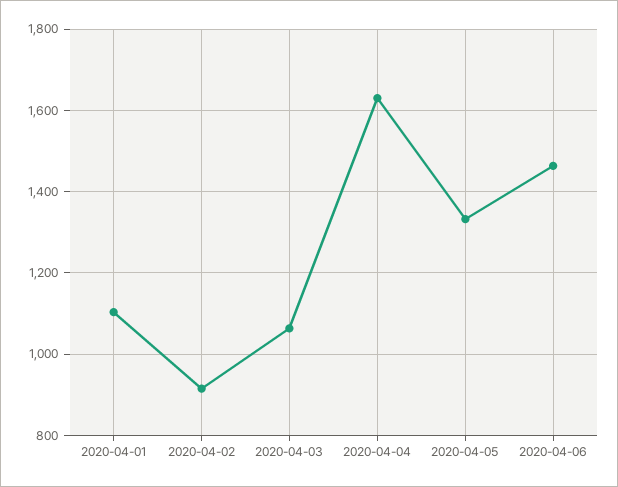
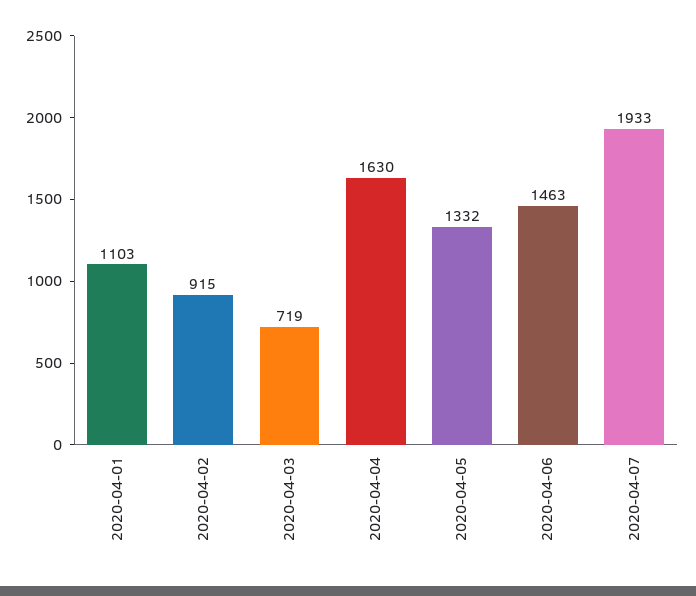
2020-04-03: 1060 -> 719
2020-04-07: none -> 1933

